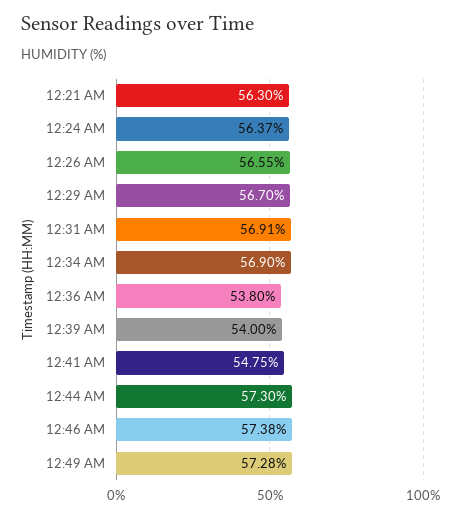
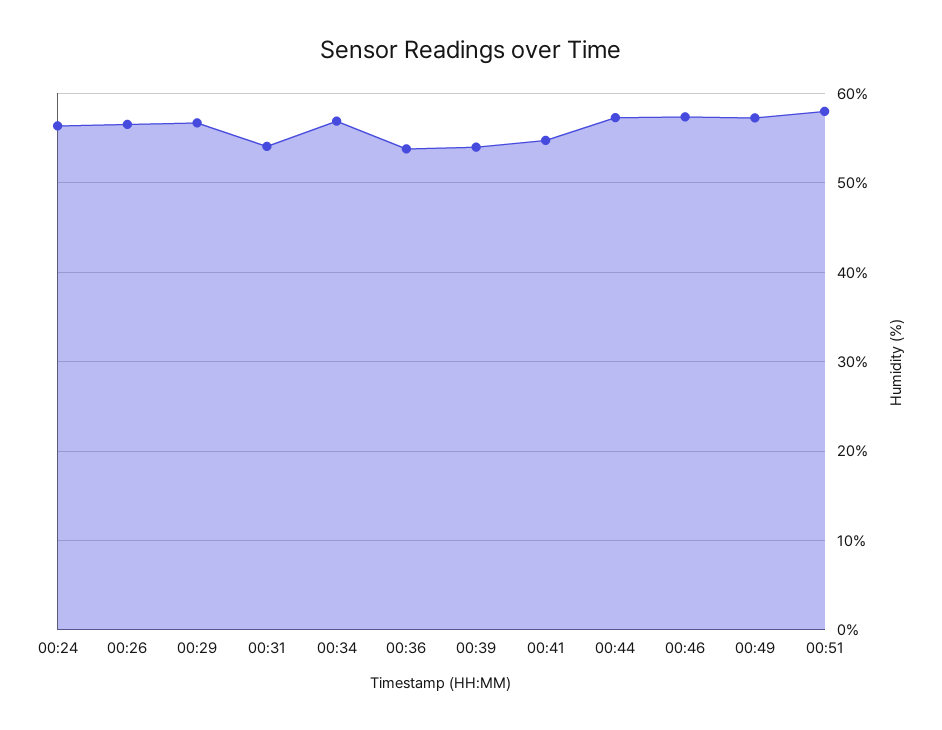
12:21 AM: 56.3 -> none
12:31 AM: 56.91 -> 54
00:51: none -> 58

